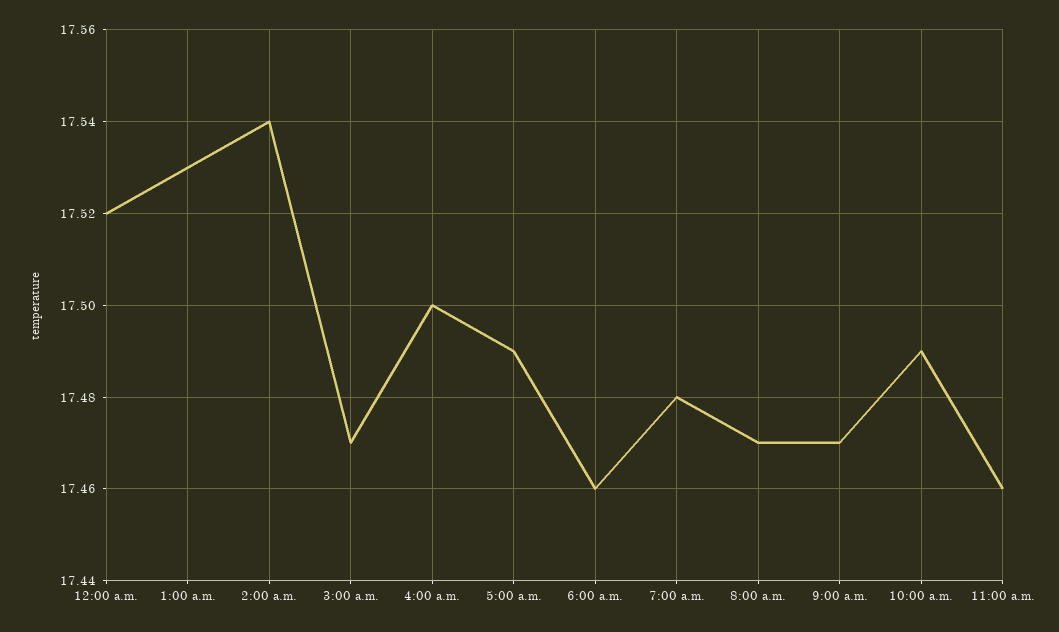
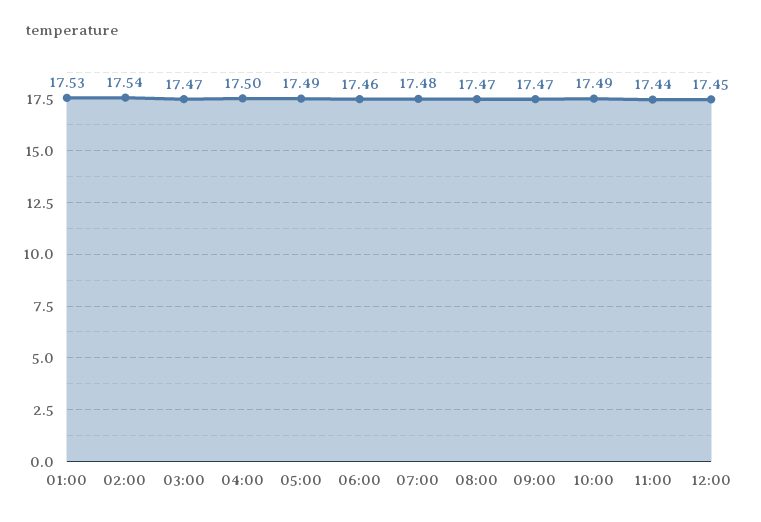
12:00 a.m.: 17.52 -> none
11:00 a.m.: 17.46 -> 17.44
12:00: none -> 17.45

